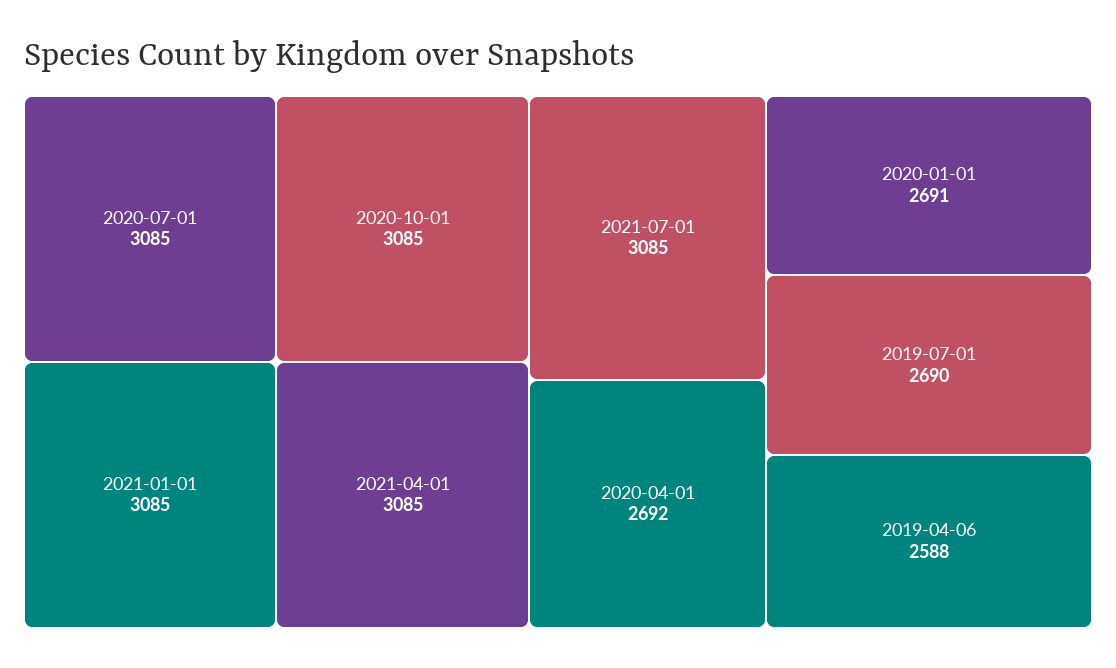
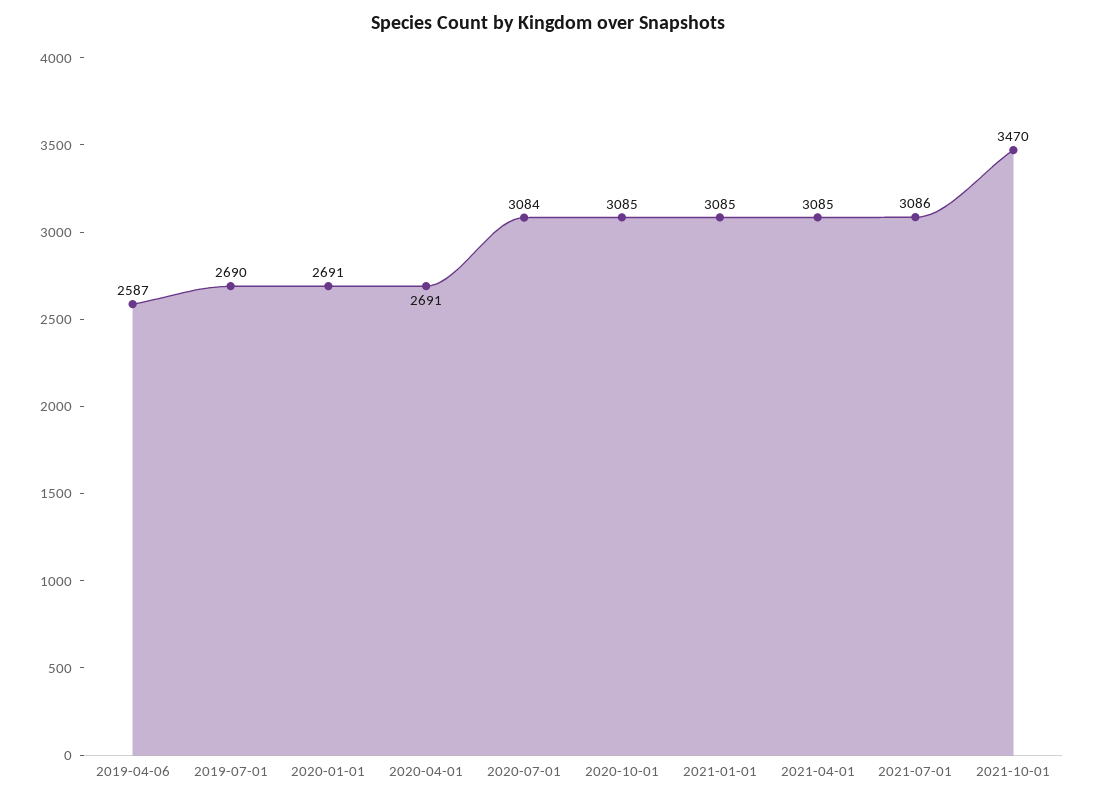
2020-07-01: 3085 -> 3084
2021-07-01: 3085 -> 3086
2020-04-01: 2692 -> 2691
2019-04-06: 2588 -> 2587
2021-10-01: none -> 3470

